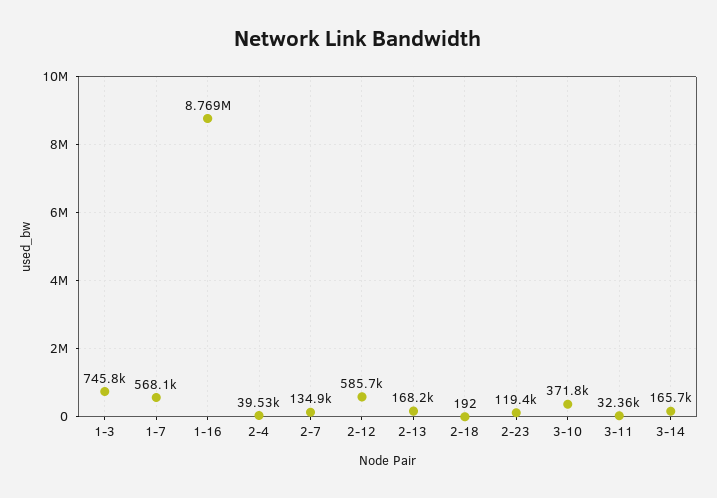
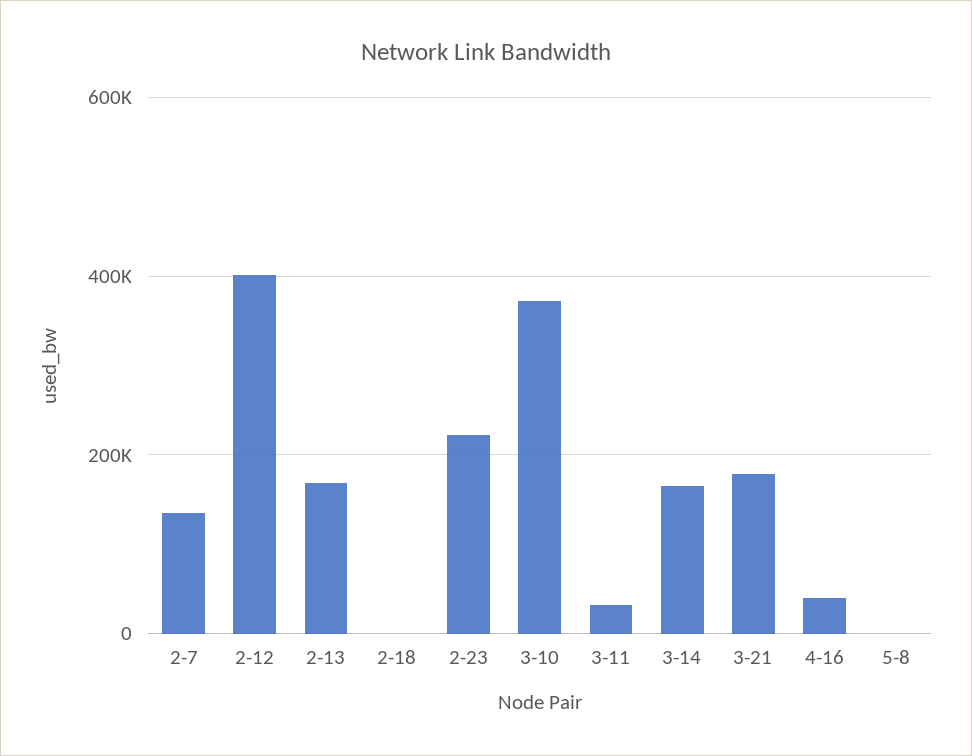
1-3: 745800 -> none
1-7: 568100 -> none
1-16: 8769000 -> none
2-4: 39530 -> none
2-12: 585700 -> 400000
2-23: 119400 -> 220000
3-21: none -> 180000
4-16: none -> 40000
5-8: none -> 0

